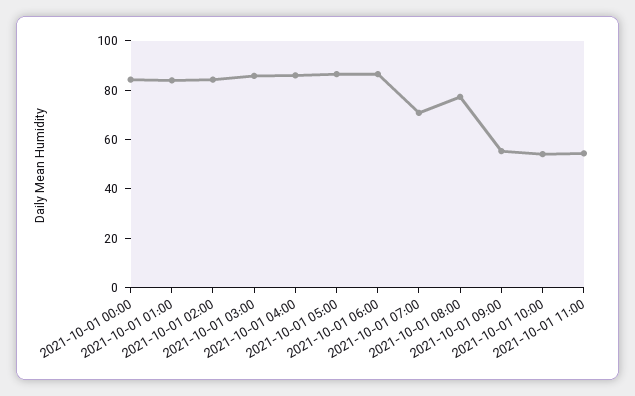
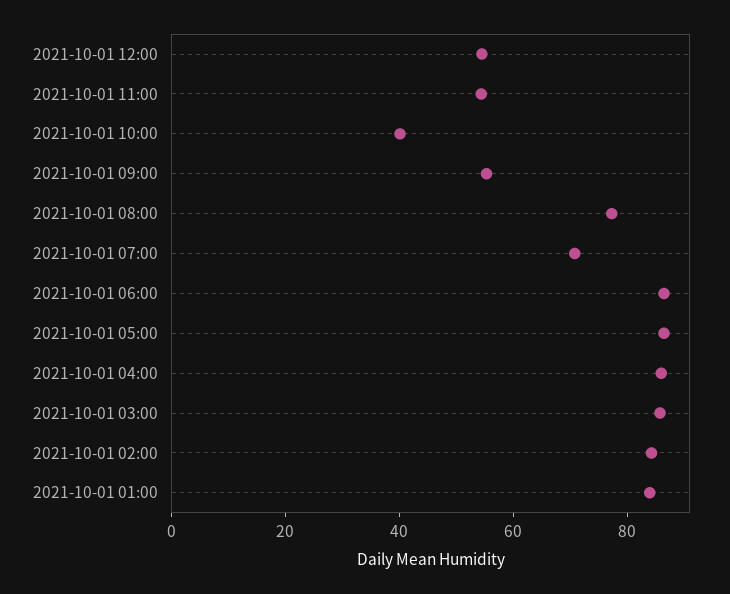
2021-10-01 00:00: 85 -> none
2021-10-01 10:00: 55 -> 40
2021-10-01 12:00: none -> 55

